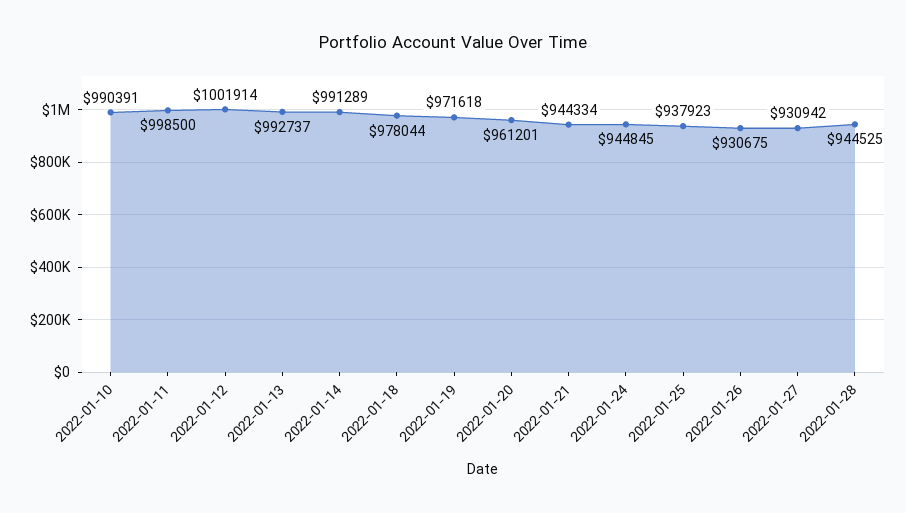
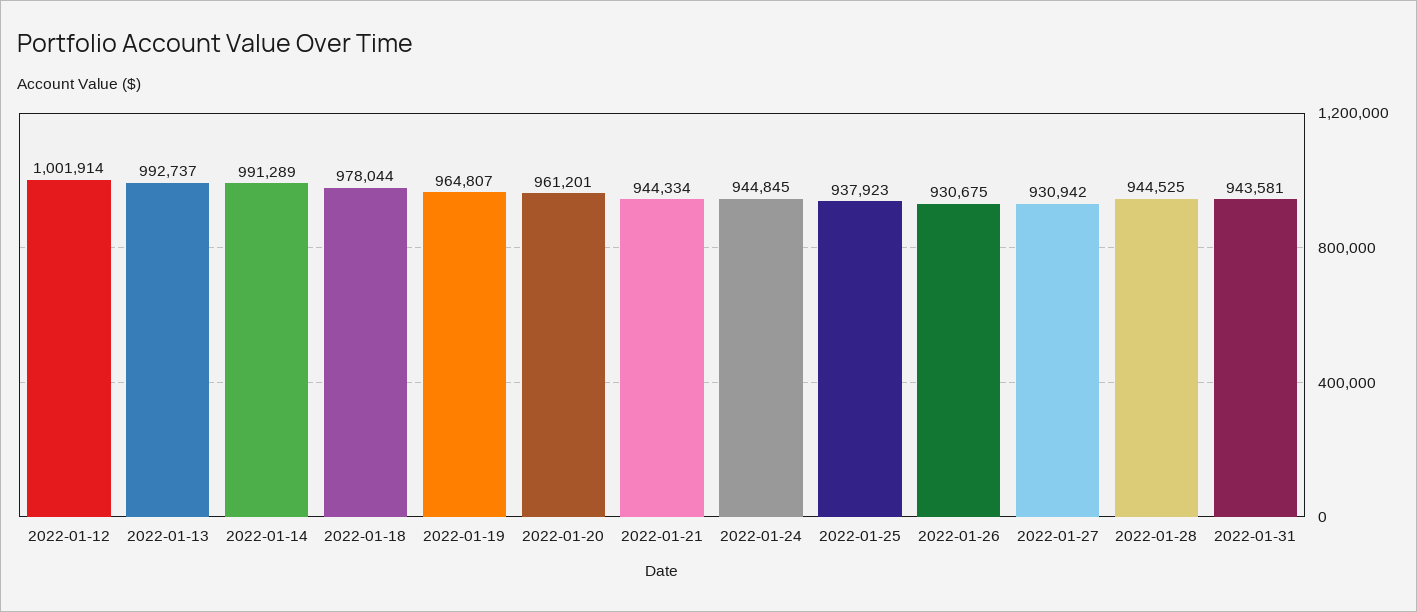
2022-01-10: 990391 -> none
2022-01-11: 998500 -> none
2022-01-19: 971618 -> 964807
2022-01-31: none -> 943581

